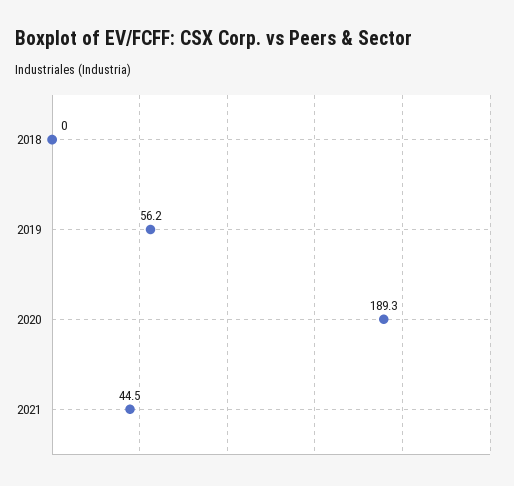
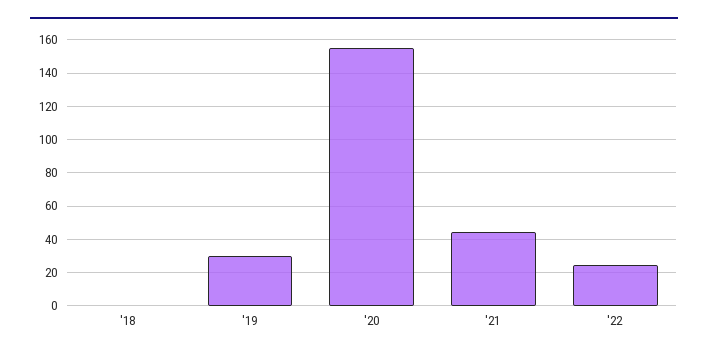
2019: 56.2 -> 30
2020: 189.3 -> 155
'22: none -> 25

